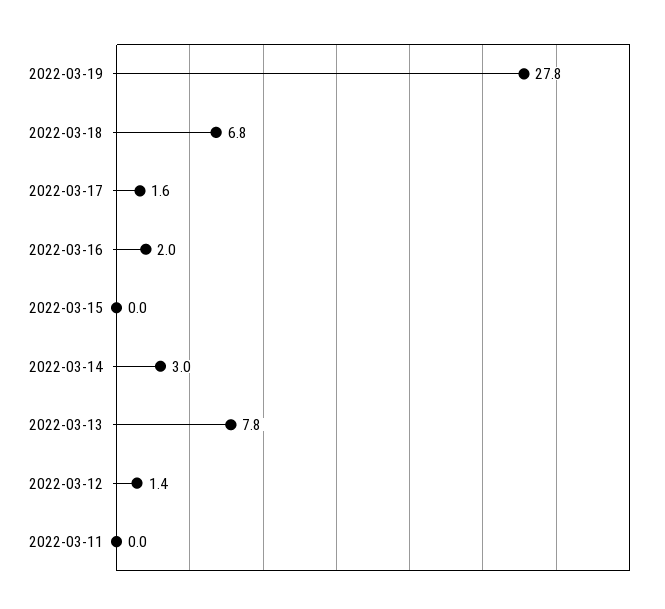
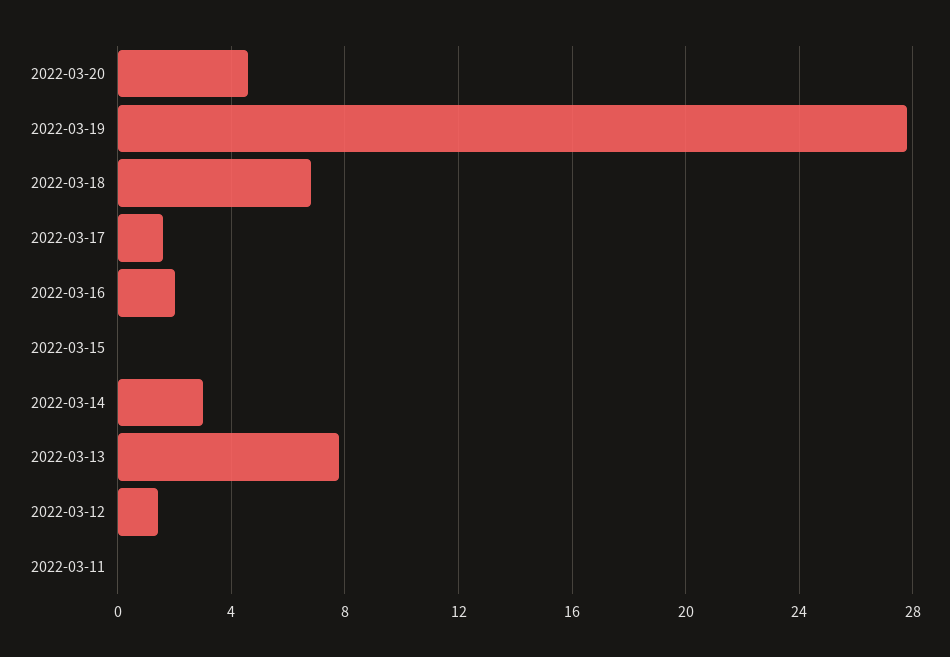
2022-03-20: none -> 4.5

